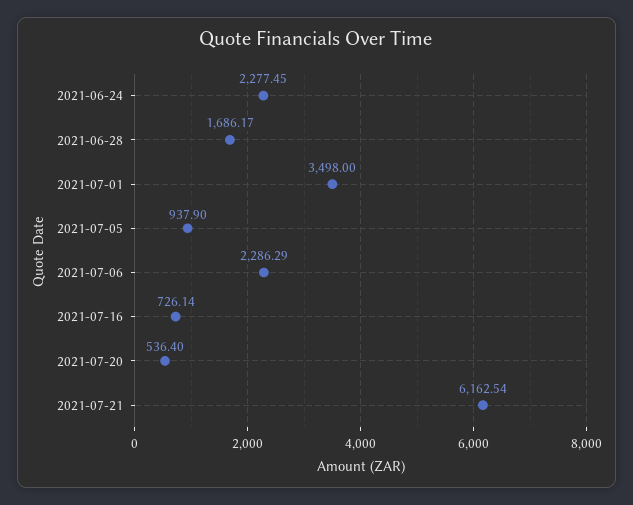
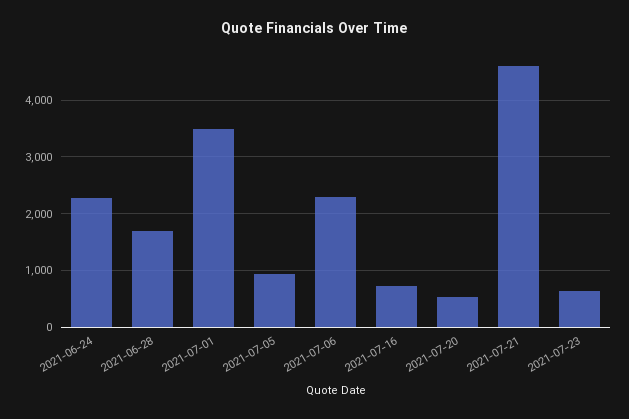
2021-07-21: 6162.54 -> 4600
2021-07-23: none -> 600

